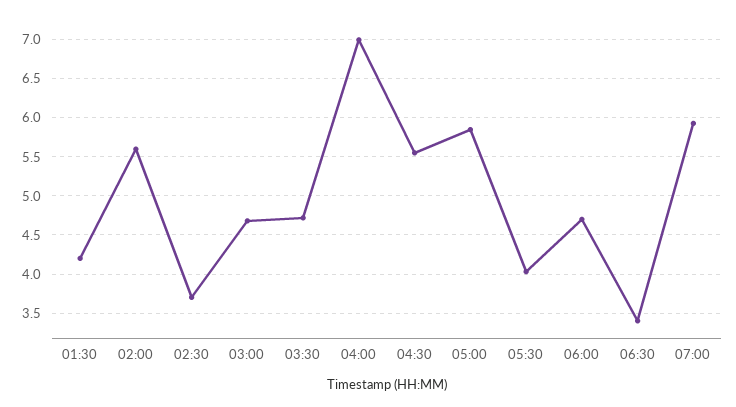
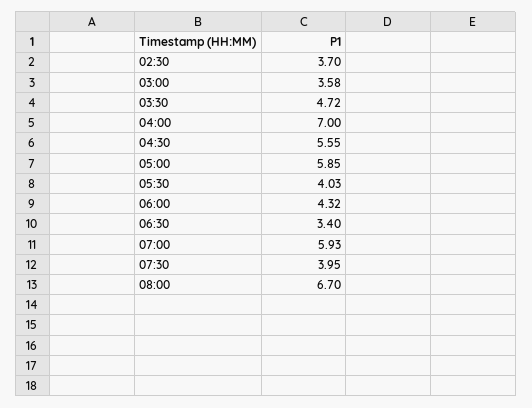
01:30: 4.2 -> none
02:00: 5.6 -> none
03:00: 4.7 -> 3.58
06:00: 4.7 -> 4.32
07:30: none -> 3.95
08:00: none -> 6.7

